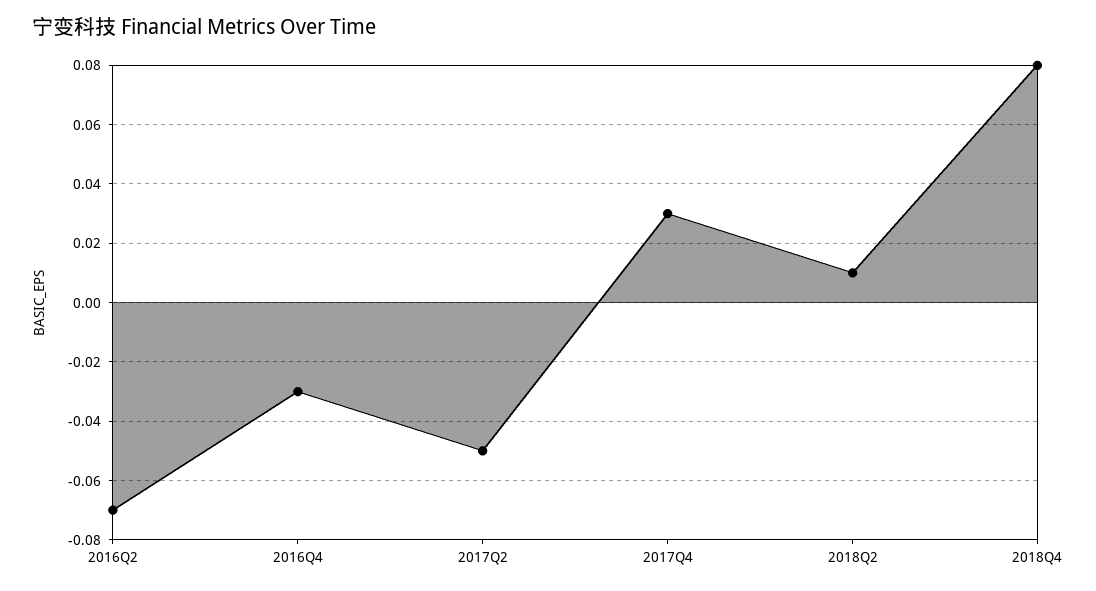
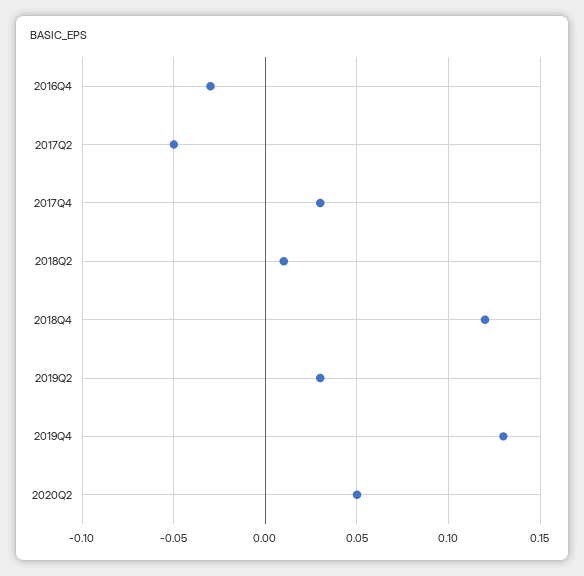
2016Q2: -0.07 -> none
2018Q4: 0.08 -> 0.12
2019Q2: none -> 0.03
2019Q4: none -> 0.13
2020Q2: none -> 0.05

